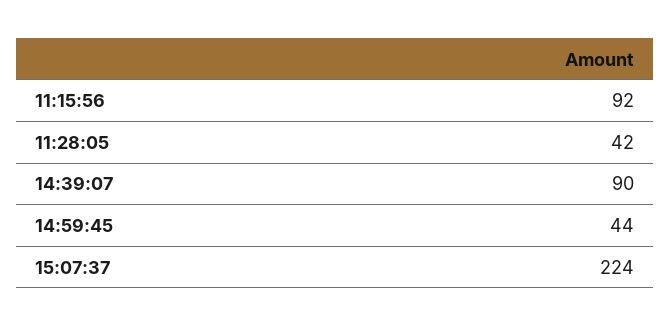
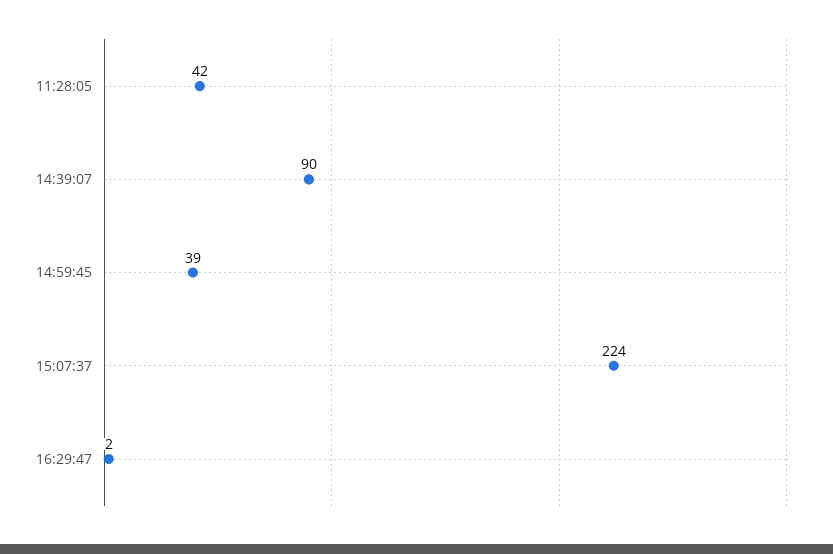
11:15:56: 92 -> none
14:59:45: 44 -> 39
16:29:47: none -> 2

